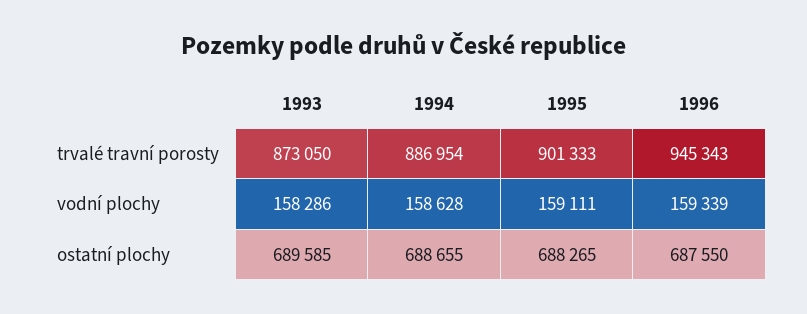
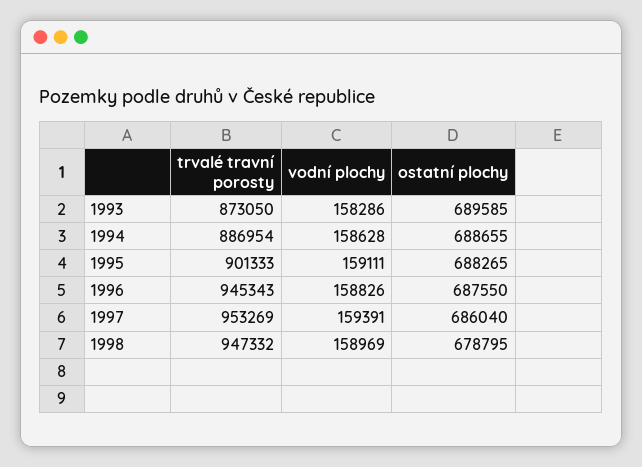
1996, vodní plochy: 159339 -> 158826
1997, trvalé travní porosty: none -> 953269
1997, vodní plochy: none -> 159391
1997, ostatní plochy: none -> 686040
1998, trvalé travní porosty: none -> 947332
1998, vodní plochy: none -> 158969
1998, ostatní plochy: none -> 678795

